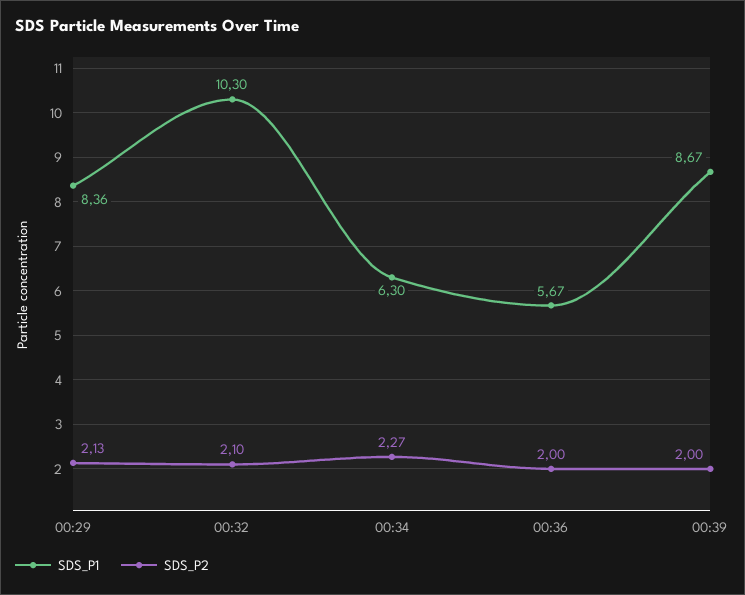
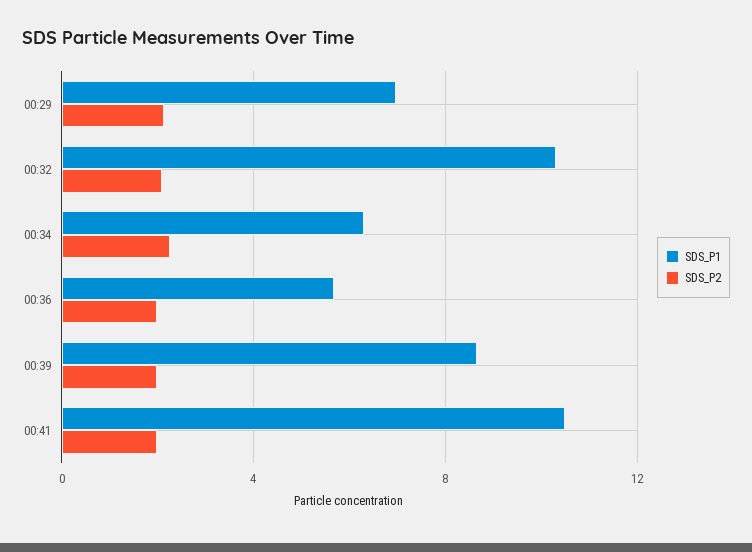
SDS_P1, 00:29: 8.36 -> 7
SDS_P1, 00:41: none -> 10.5
SDS_P2, 00:41: none -> 2

